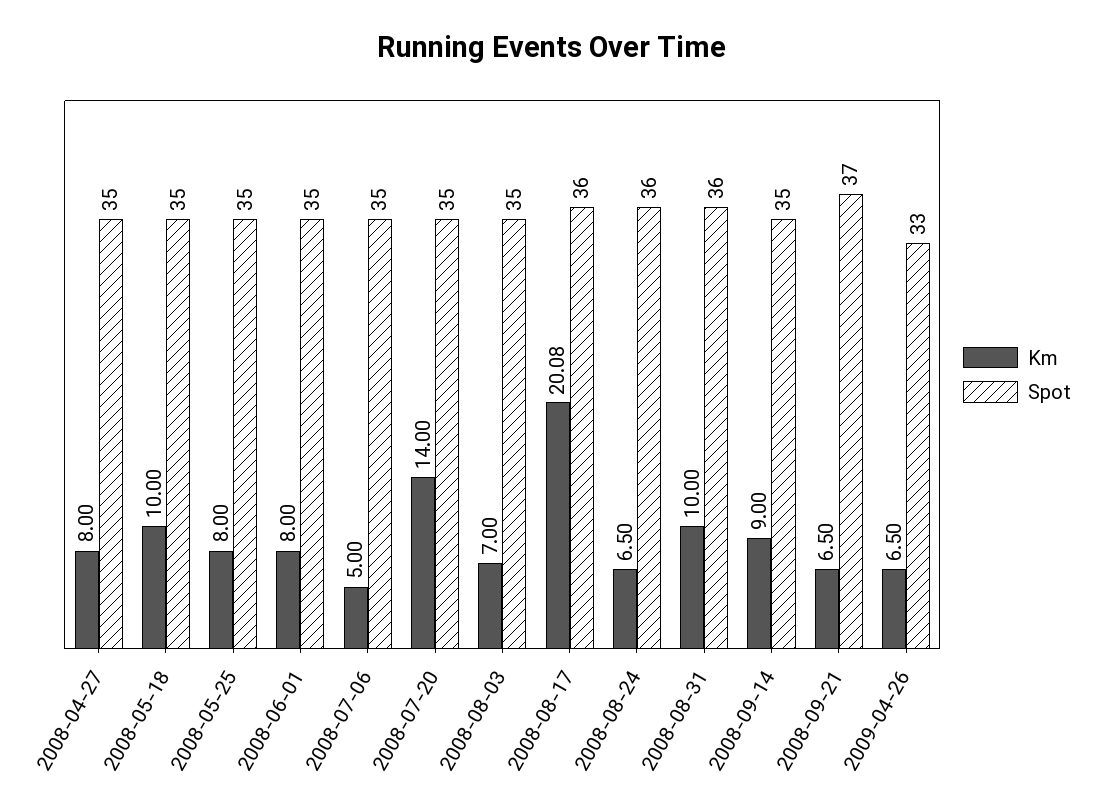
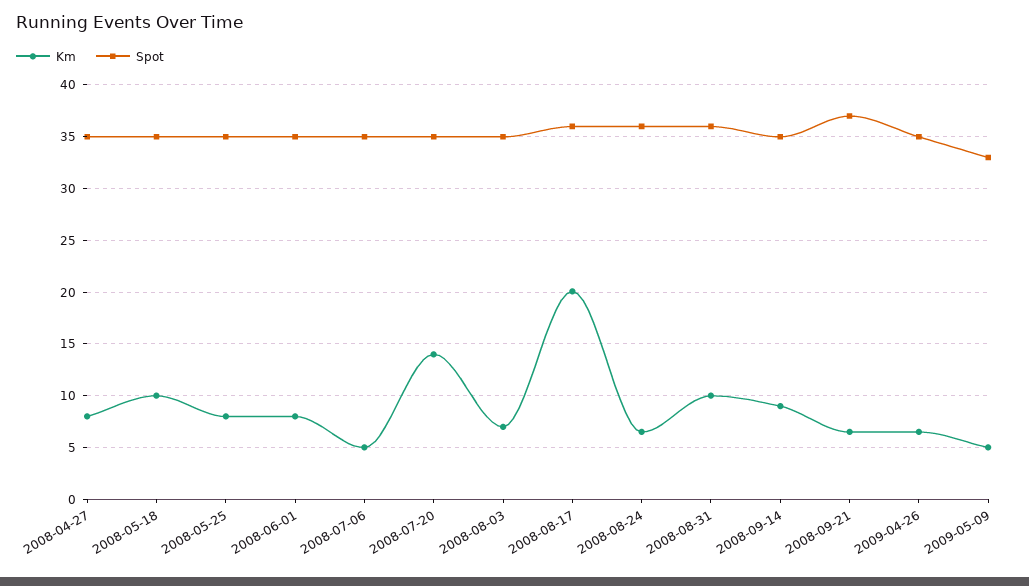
Spot, 2009-04-26: 33 -> 35
Km, 2009-05-09: none -> 5
Spot, 2009-05-09: none -> 33

